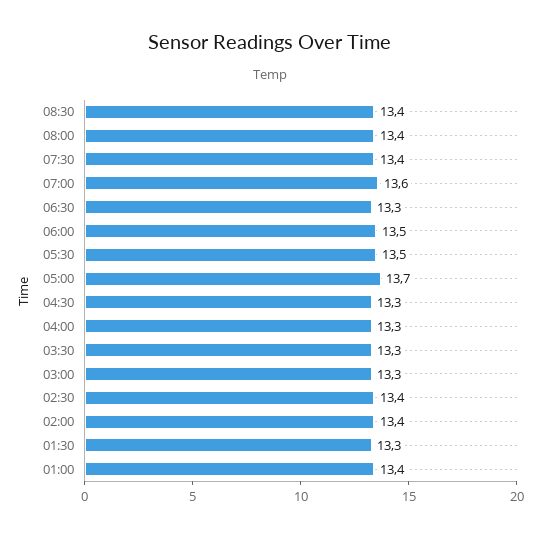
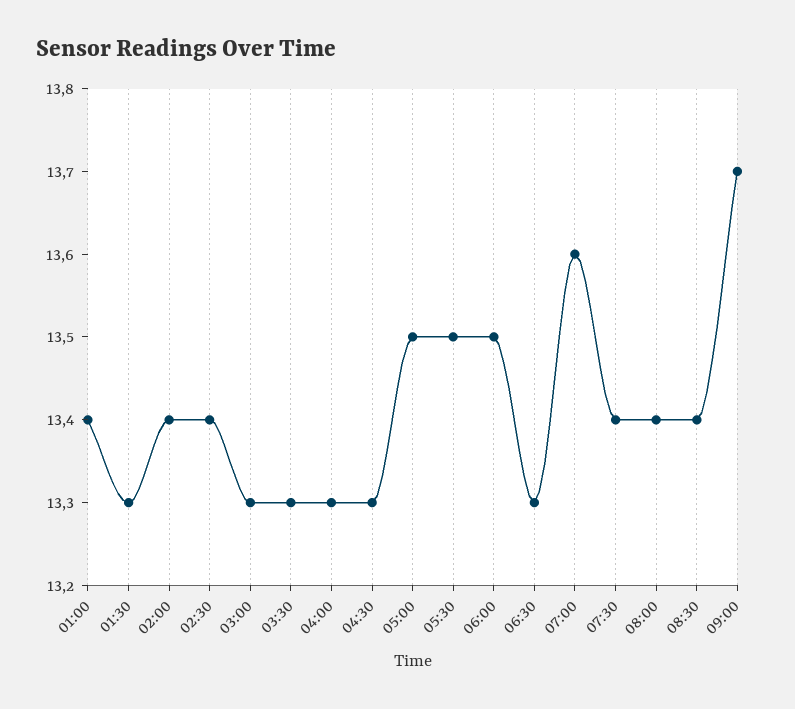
05:00: 13.7 -> 13.5
09:00: none -> 13.7

